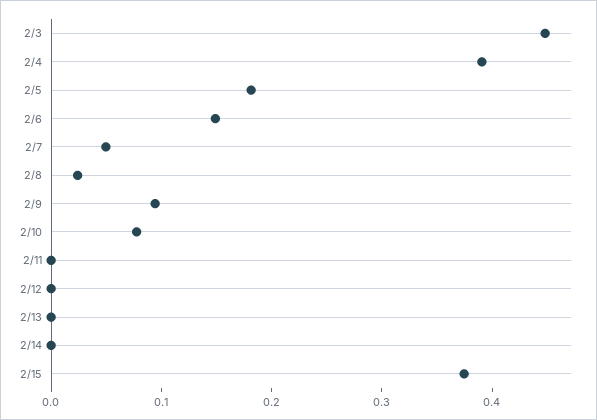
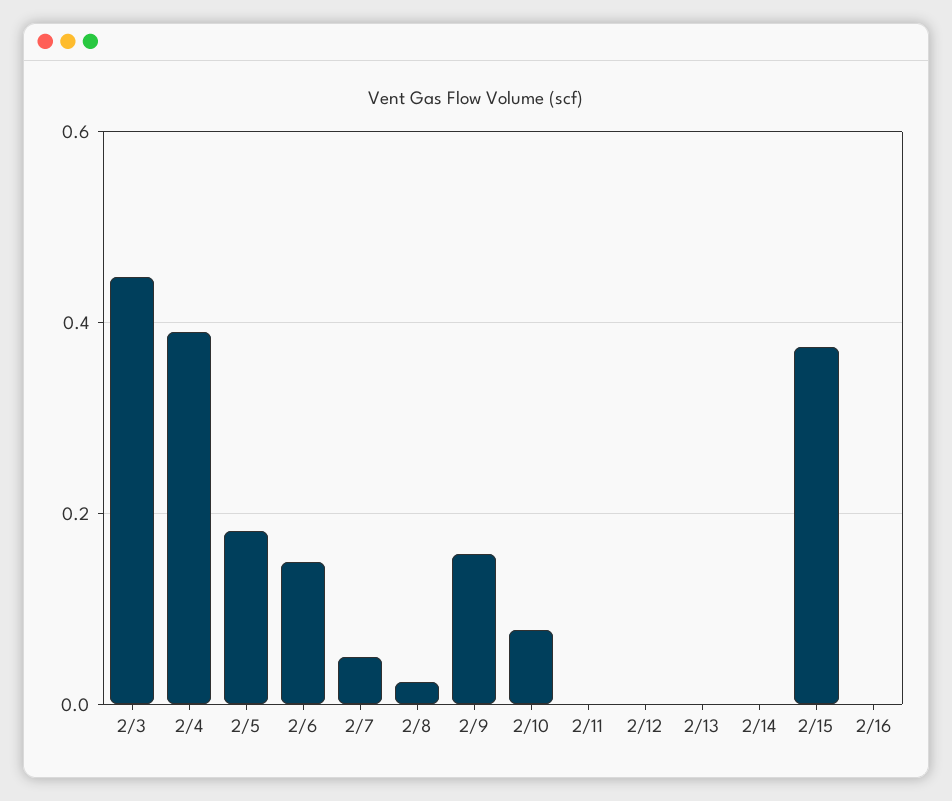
2/9: 0.1 -> 0.16
2/16: none -> 0

